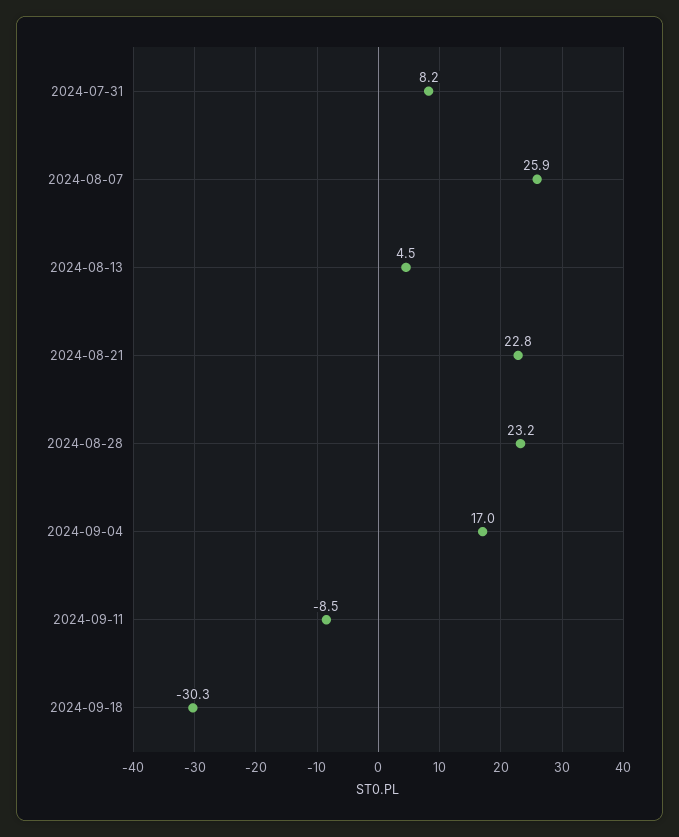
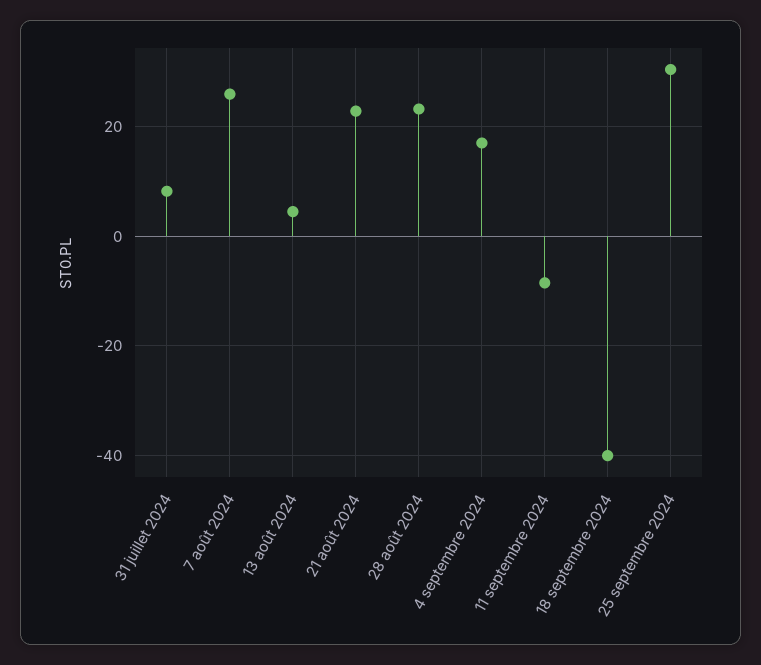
2024-09-18: -30.3 -> -40
25 septembre 2024: none -> 30

